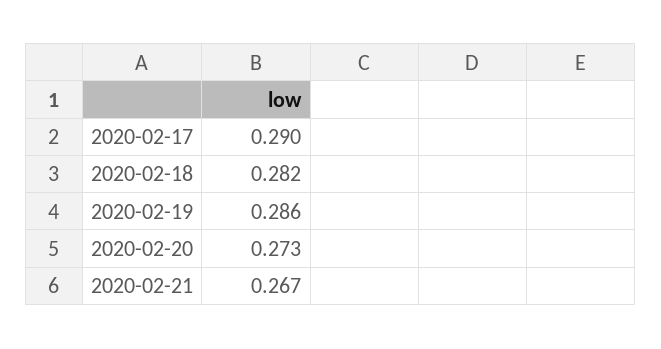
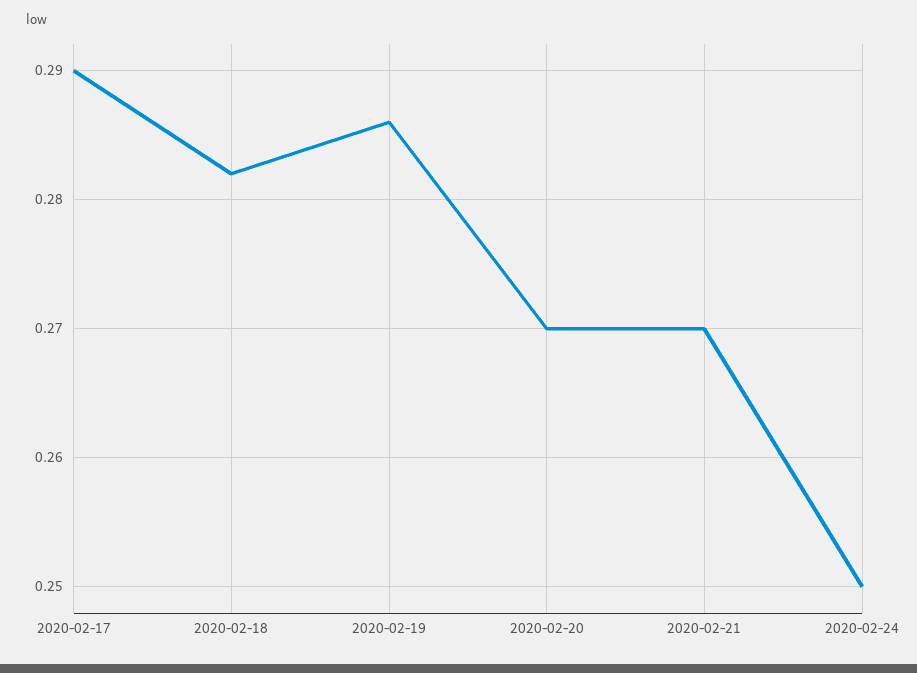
2020-02-20: 0.273 -> 0.27
2020-02-21: 0.267 -> 0.27
2020-02-24: none -> 0.25

